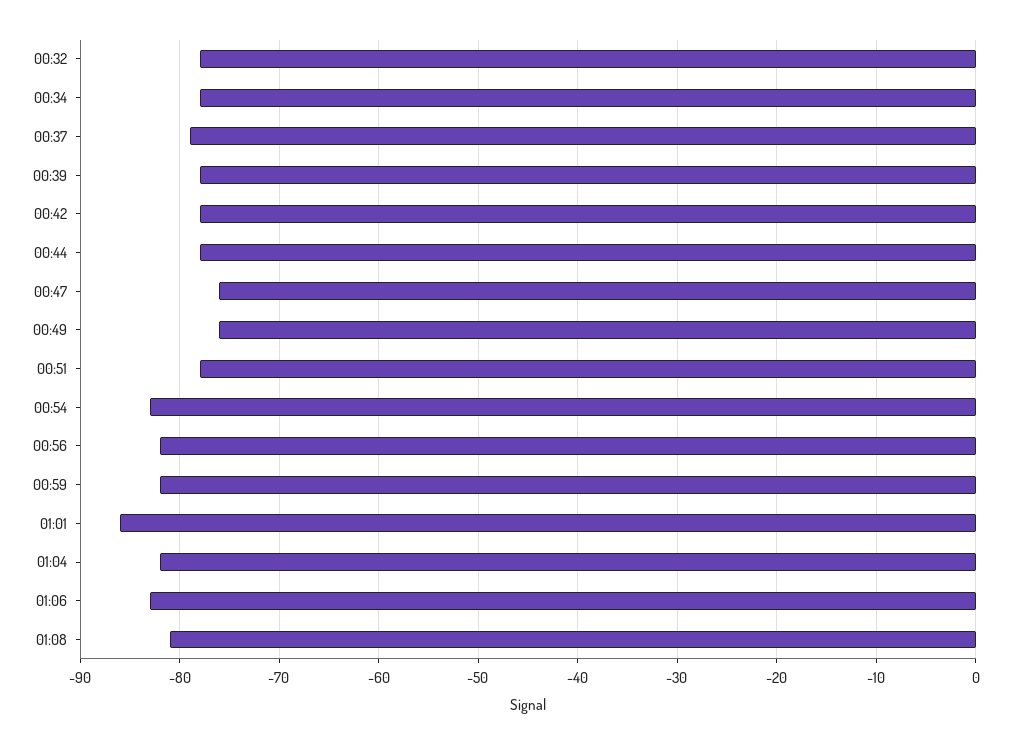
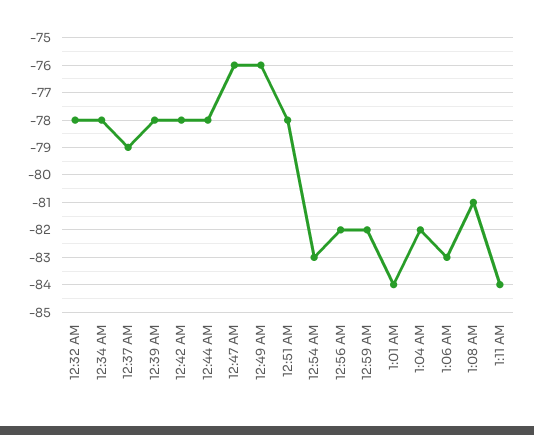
01:01: -86 -> -84
1:11 AM: none -> -84

